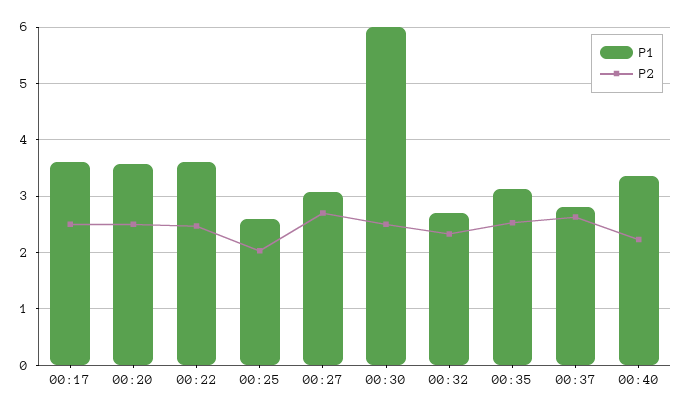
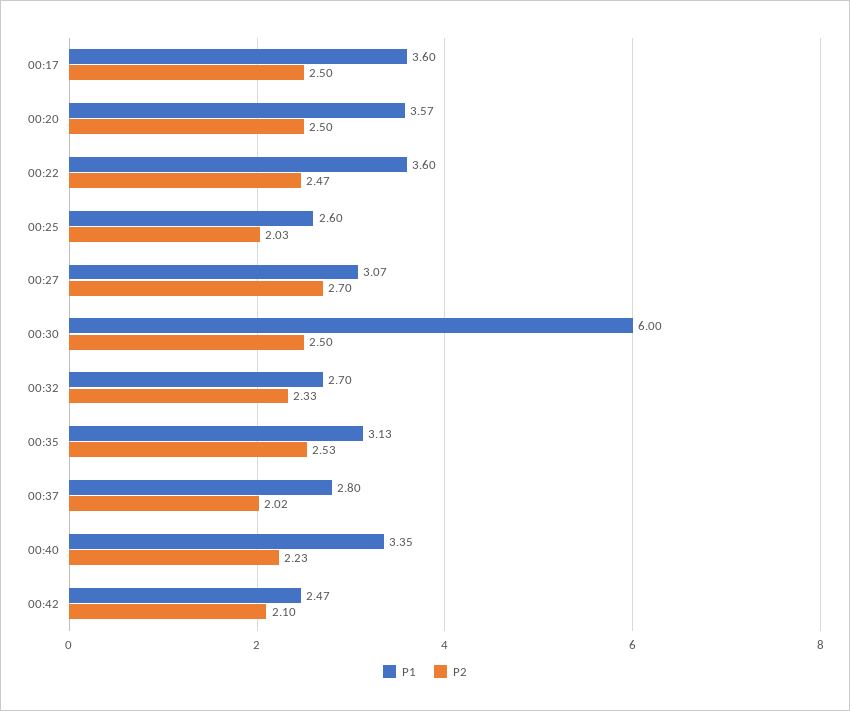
P2, 00:37: 2.6 -> 2.02
P1, 00:42: none -> 2.47
P2, 00:42: none -> 2.1

